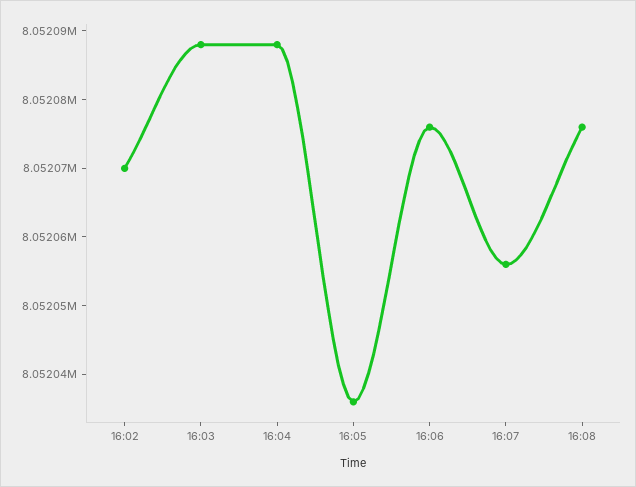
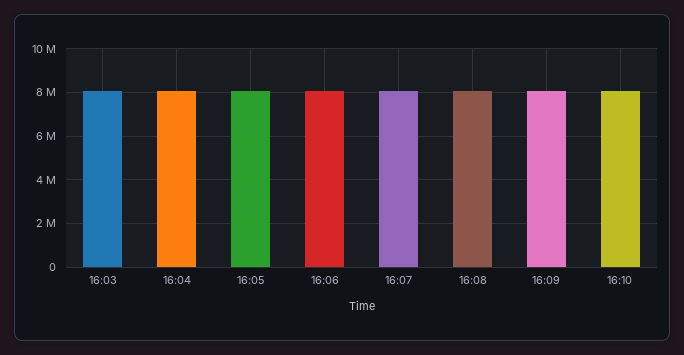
16:02: 8052070 -> none
16:09: none -> 8000000
16:10: none -> 8000000

